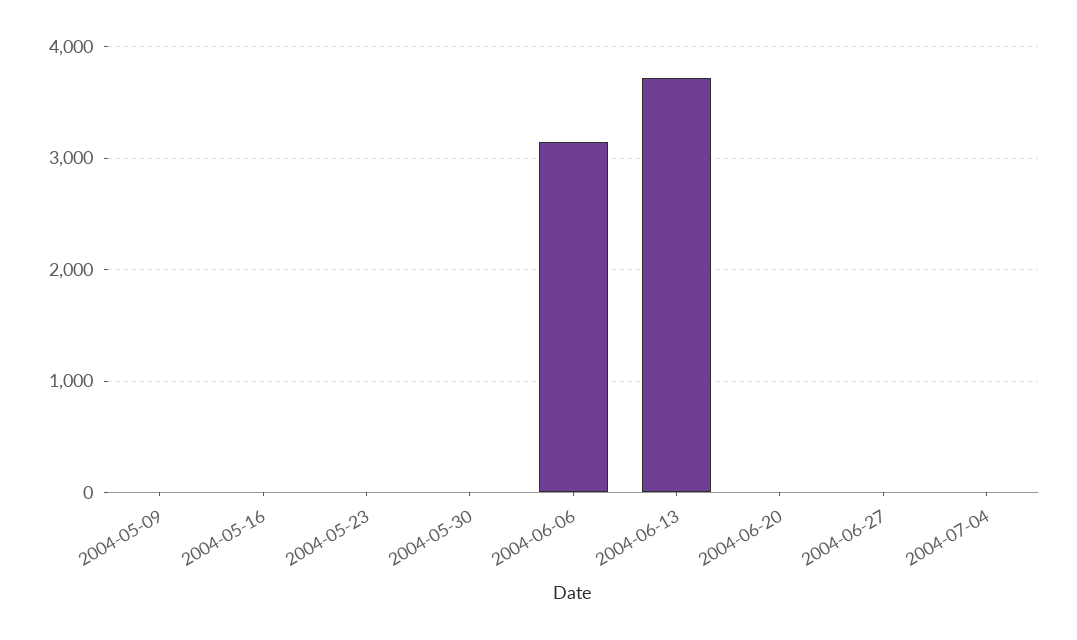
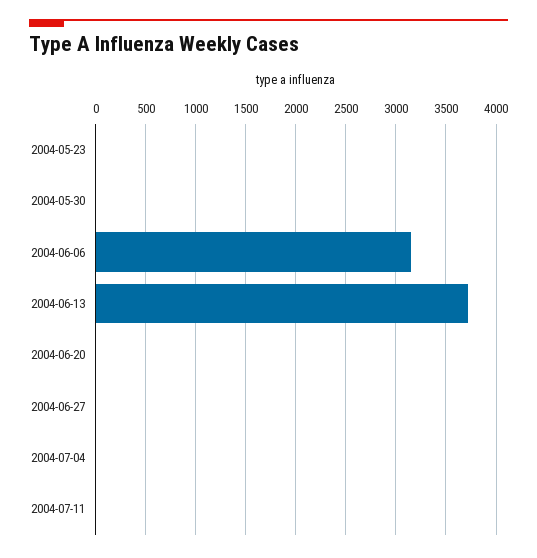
2004-05-09: 0 -> none
2004-05-16: 0 -> none
2004-07-11: none -> 0

